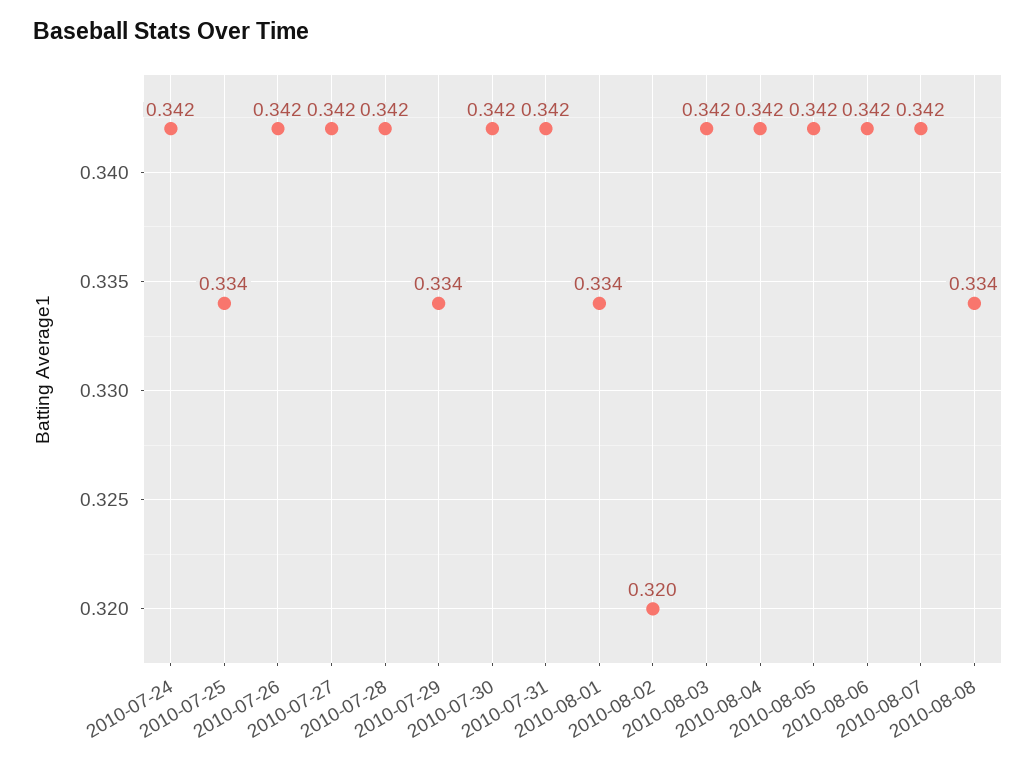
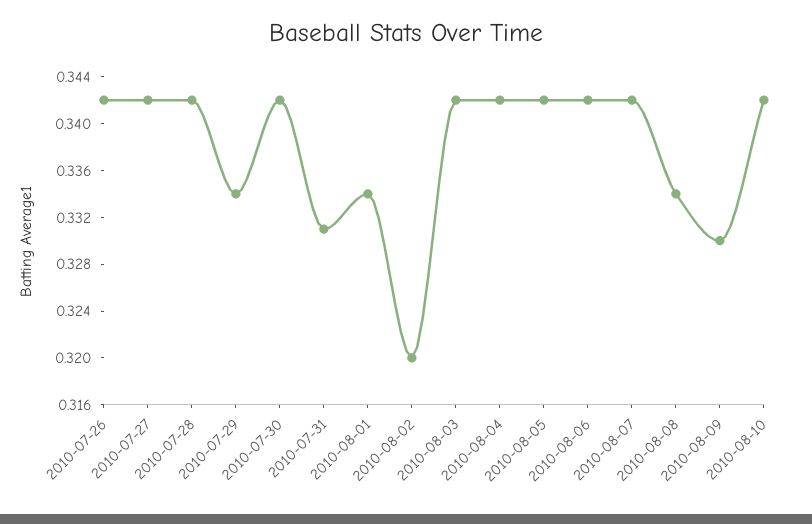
2010-07-24: 0.342 -> none
2010-07-25: 0.334 -> none
2010-07-31: 0.342 -> 0.331
2010-08-09: none -> 0.33
2010-08-10: none -> 0.342

